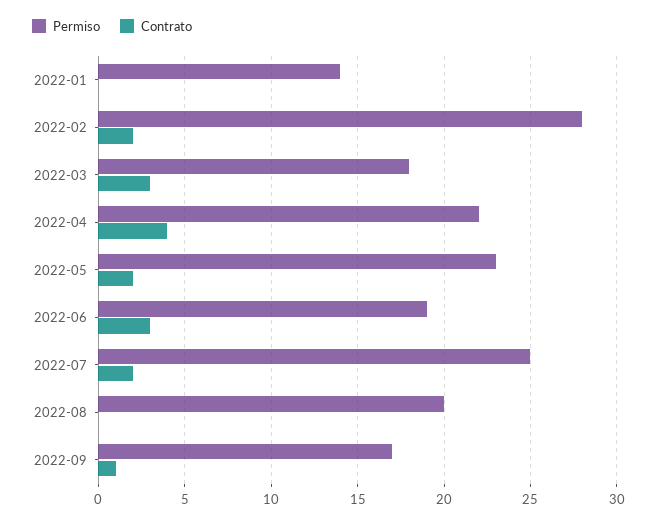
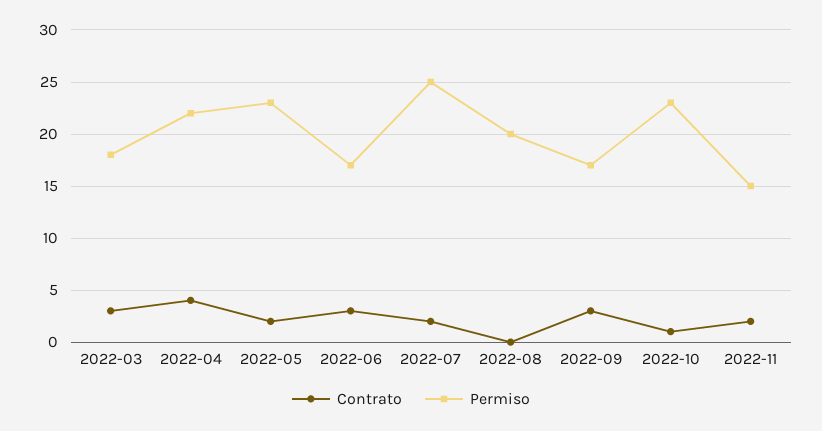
Permiso, 2022-01: 14 -> none
Contrato, 2022-01: 0 -> none
Permiso, 2022-02: 28 -> none
Contrato, 2022-02: 2 -> none
Permiso, 2022-06: 19 -> 17
Contrato, 2022-09: 1 -> 3
Contrato, 2022-10: none -> 1
Permiso, 2022-10: none -> 23
Contrato, 2022-11: none -> 2
Permiso, 2022-11: none -> 15

